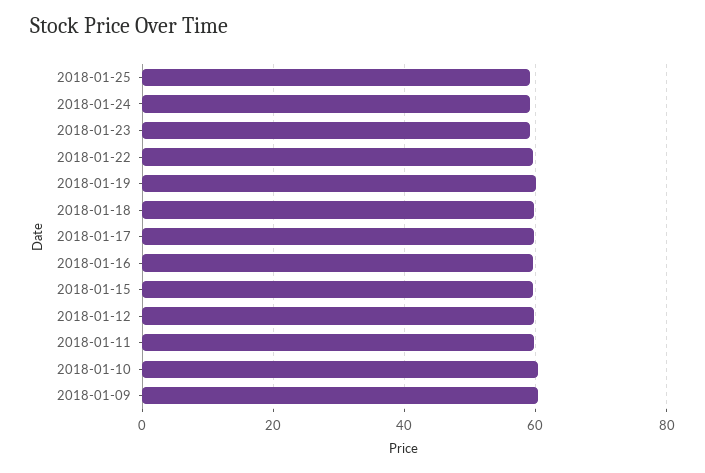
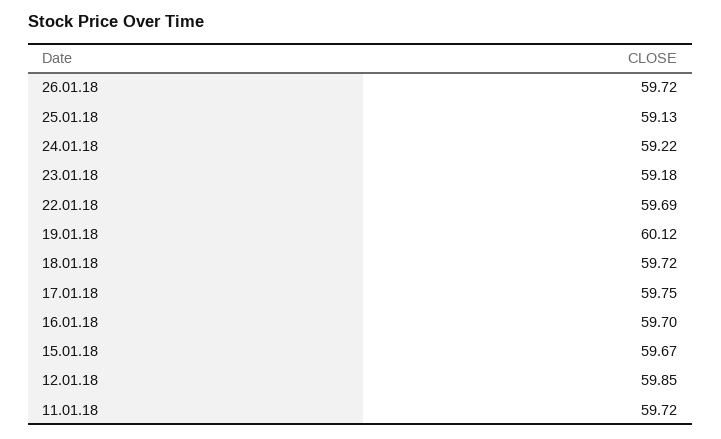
2018-01-10: 60 -> none
2018-01-09: 60 -> none
26.01.18: none -> 59.72

